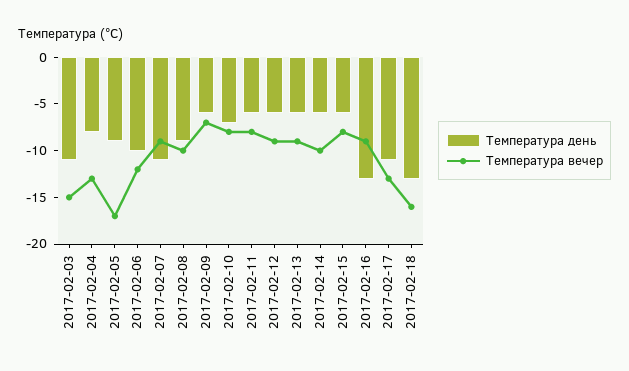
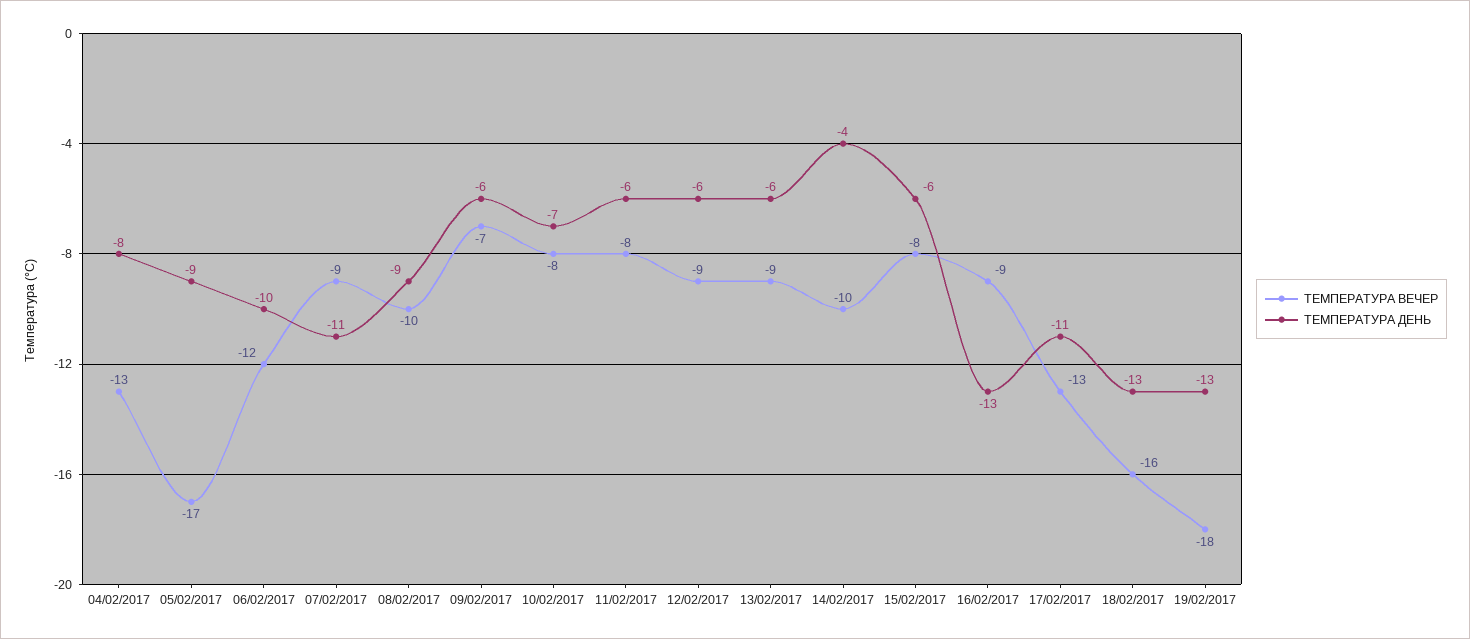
Температура день, 2017-02-03: -11 -> none
Температура вечер, 2017-02-03: -15 -> none
Температура день, 2017-02-14: -6 -> -4
Температура вечер, 19/02/2017: none -> -18
Температура день, 19/02/2017: none -> -13

